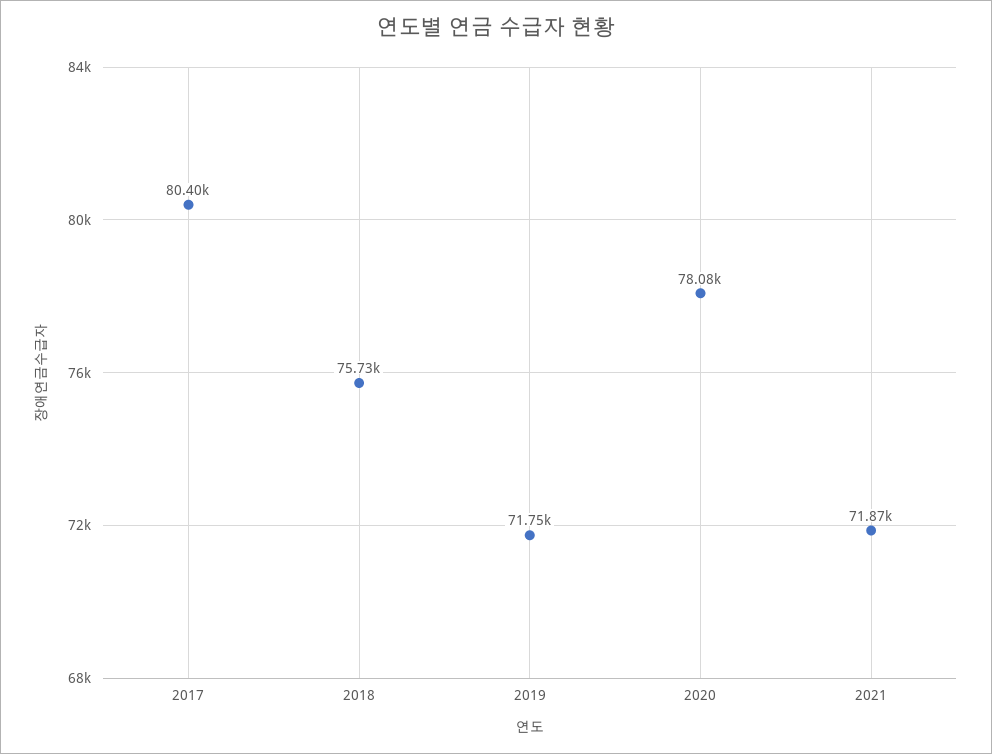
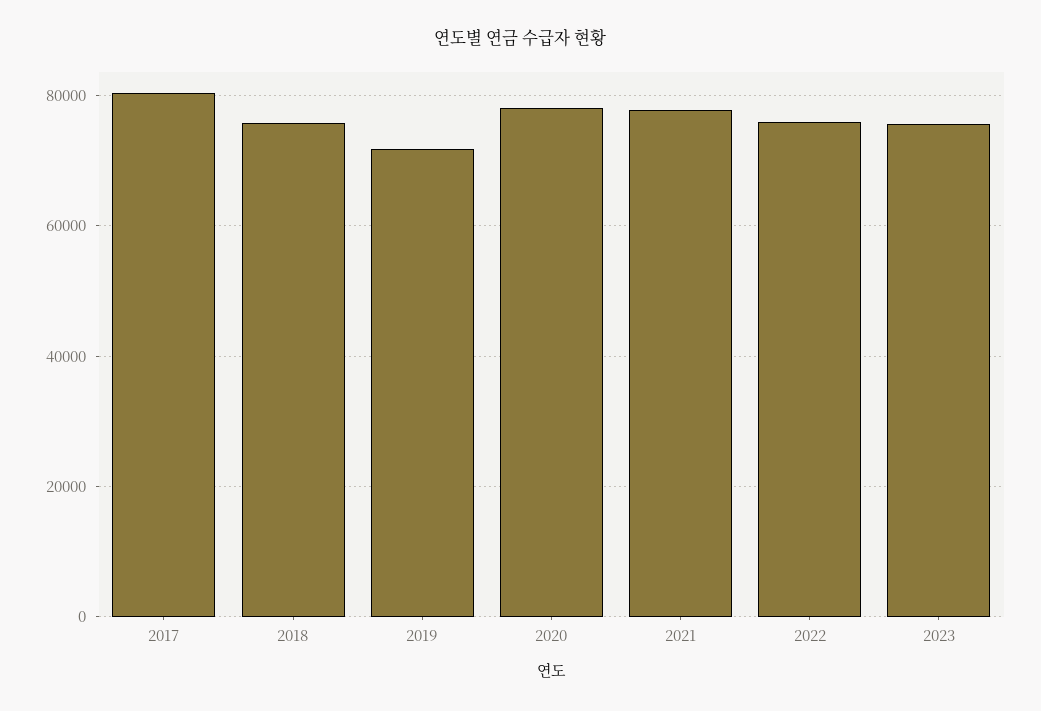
2021: 71870 -> 78000
2022: none -> 76000
2023: none -> 76000

